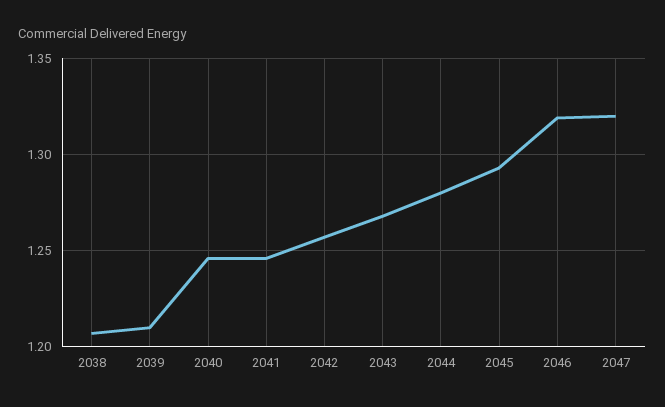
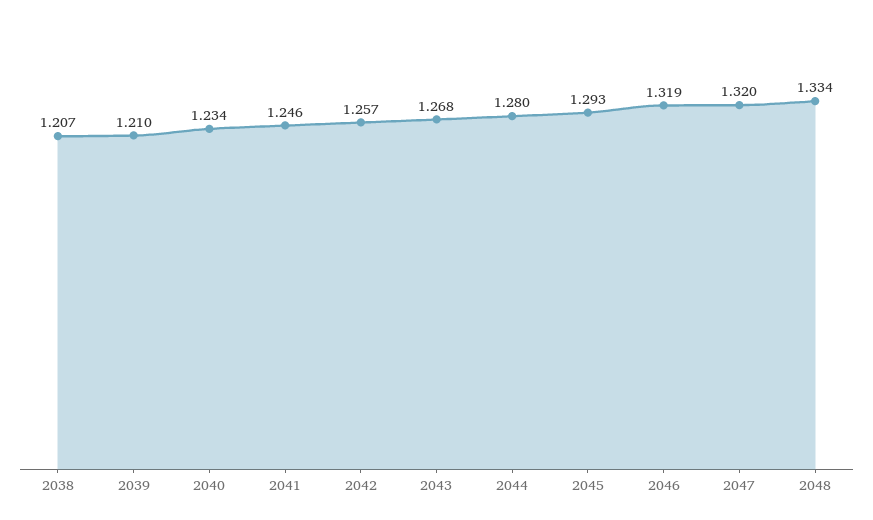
2040: 1.245 -> 1.234
2048: none -> 1.334

